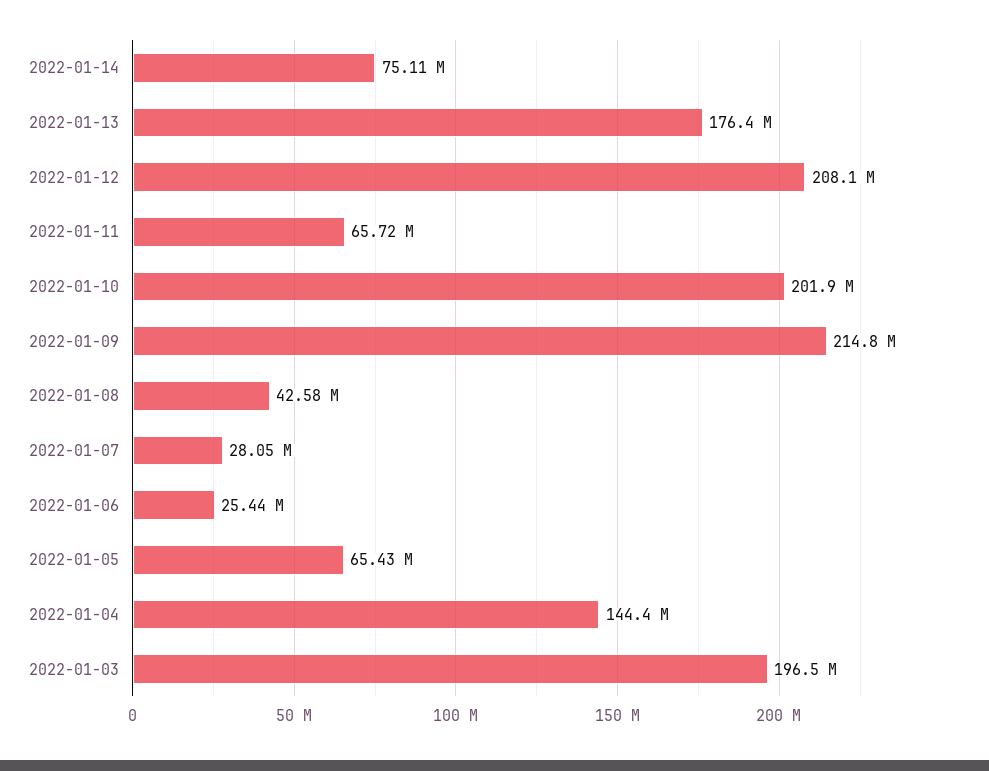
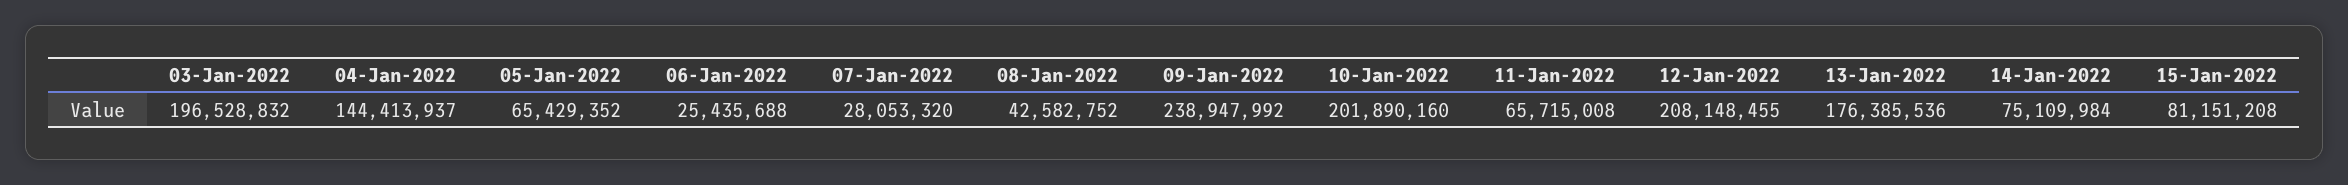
2022-01-09: 214800000 -> 238947992
15-Jan-2022: none -> 81151208

